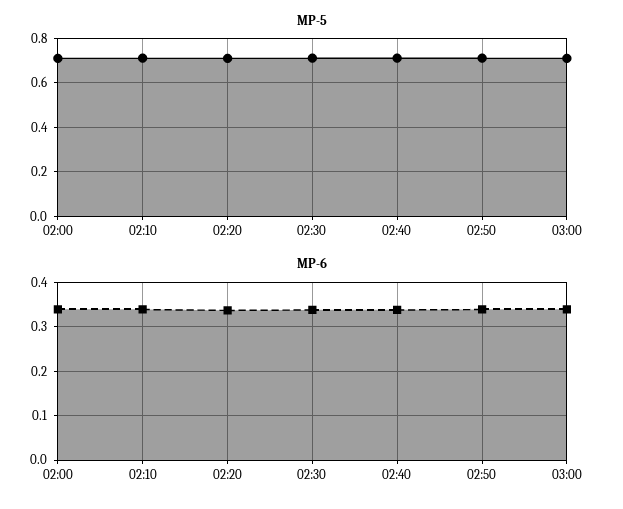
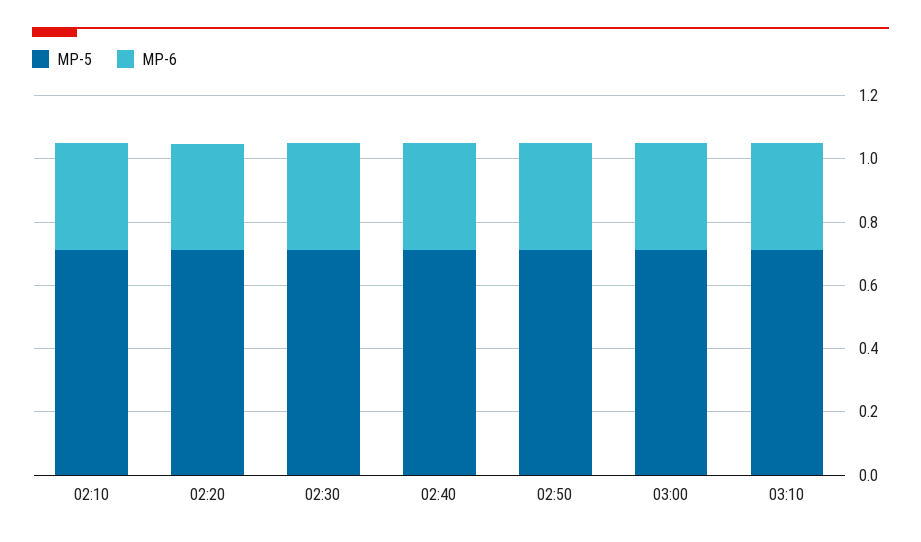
MP-5, 02:00: 0.7 -> none
MP-6, 02:00: 0.34 -> none
MP-5, 03:10: none -> 0.7
MP-6, 03:10: none -> 0.35

